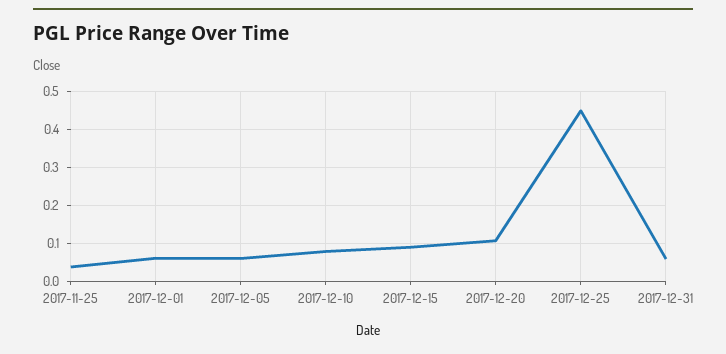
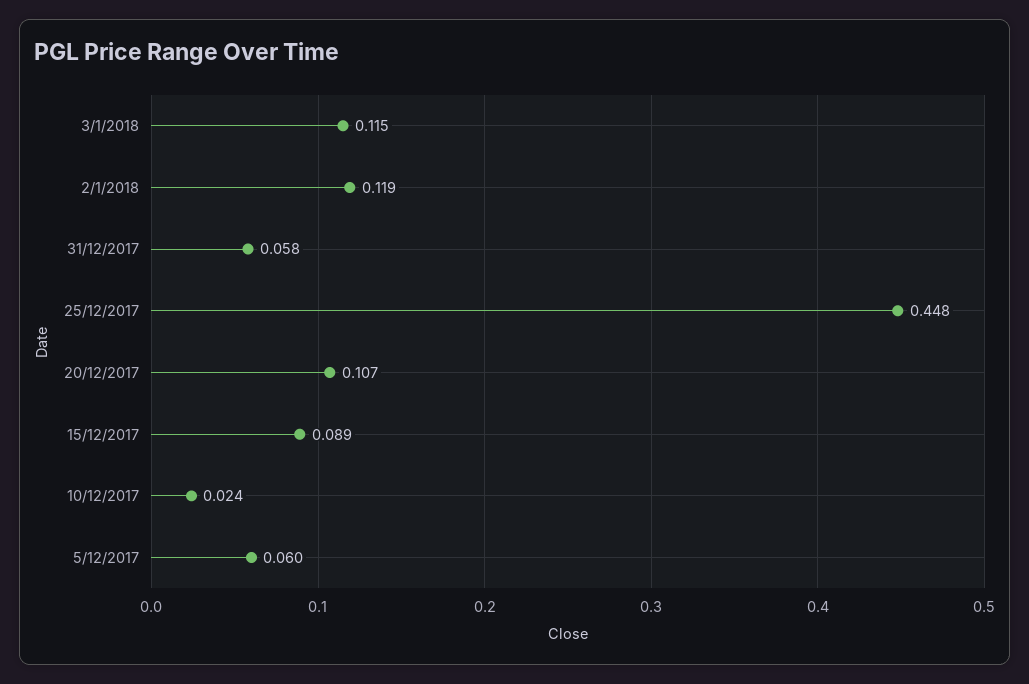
2017-11-25: 0.04 -> none
2017-12-01: 0.06 -> none
2017-12-10: 0.08 -> 0.024
3/1/2018: none -> 0.115
2/1/2018: none -> 0.119

